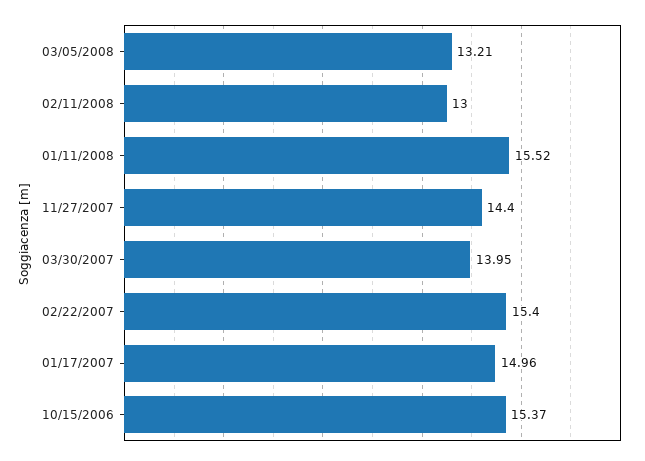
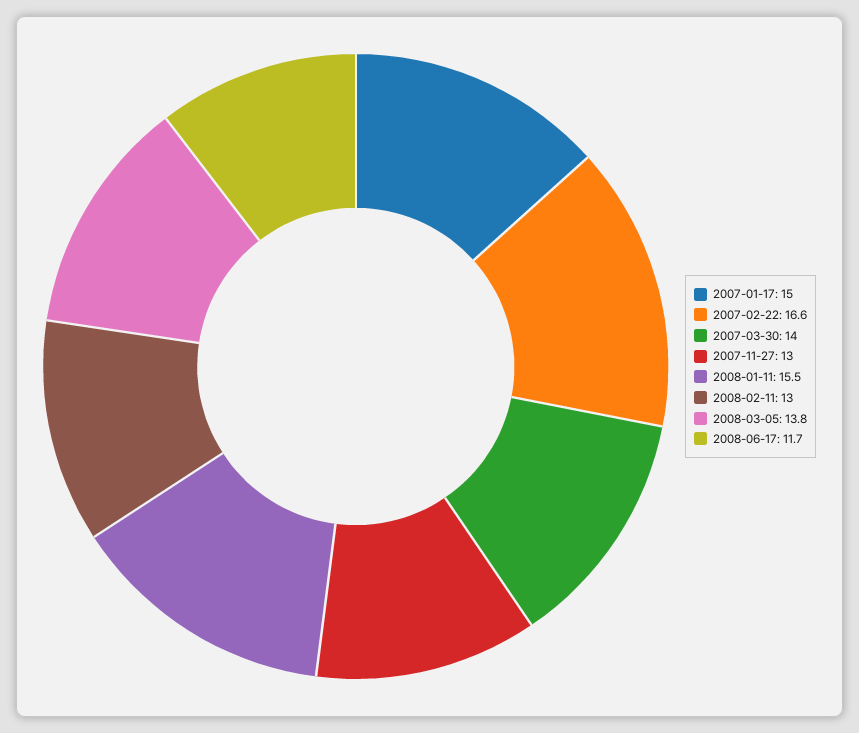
03/05/2008: 13.21 -> 13.8
11/27/2007: 14.4 -> 13
02/22/2007: 15.4 -> 16.6
10/15/2006: 15.37 -> none
2008-06-17: none -> 11.7

